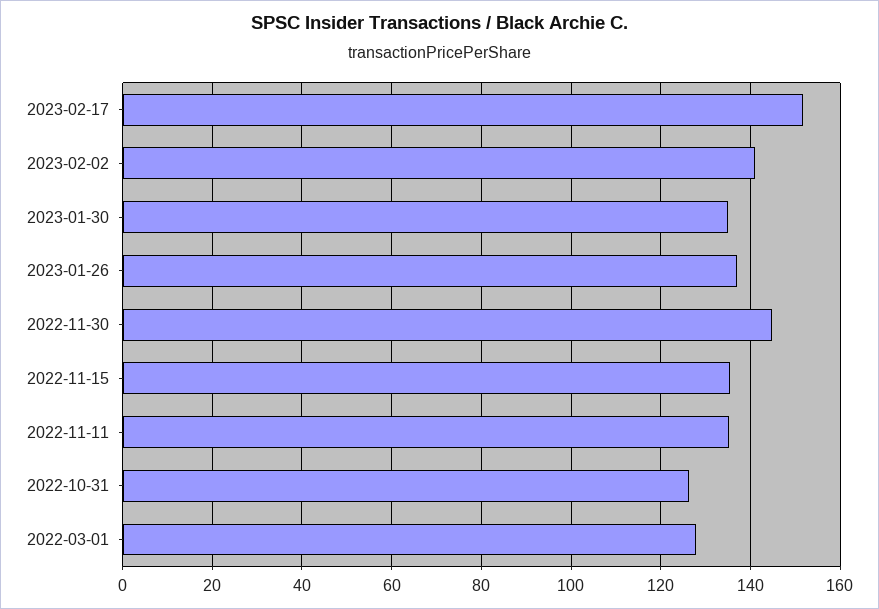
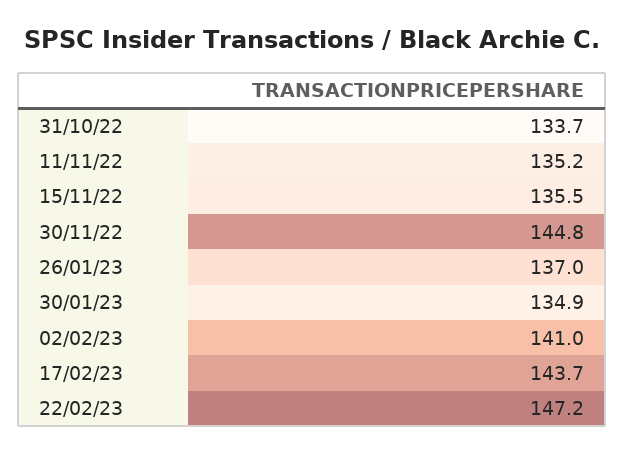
2023-02-17: 152 -> 143.7
2022-10-31: 126 -> 133.7
2022-03-01: 128 -> none
22/02/23: none -> 147.2

